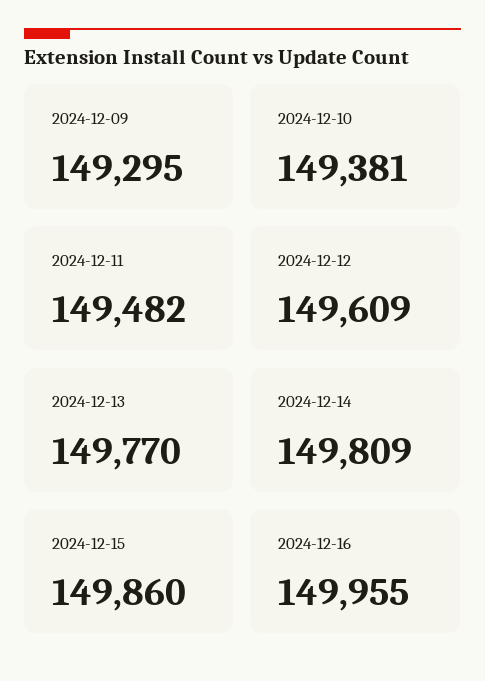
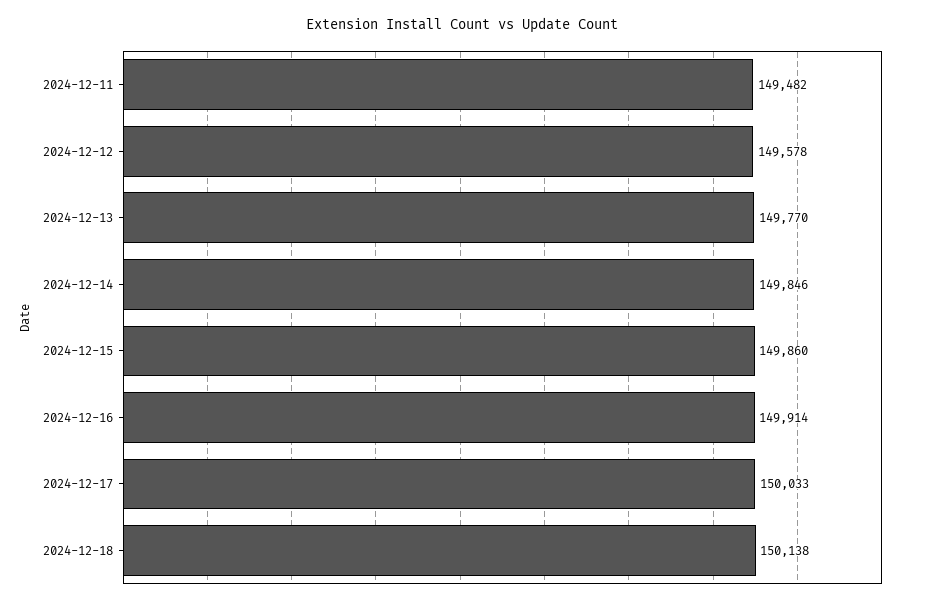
2024-12-09: 149295 -> none
2024-12-10: 149381 -> none
2024-12-12: 149609 -> 149578
2024-12-14: 149809 -> 149846
2024-12-16: 149955 -> 149914
2024-12-17: none -> 150033
2024-12-18: none -> 150138

